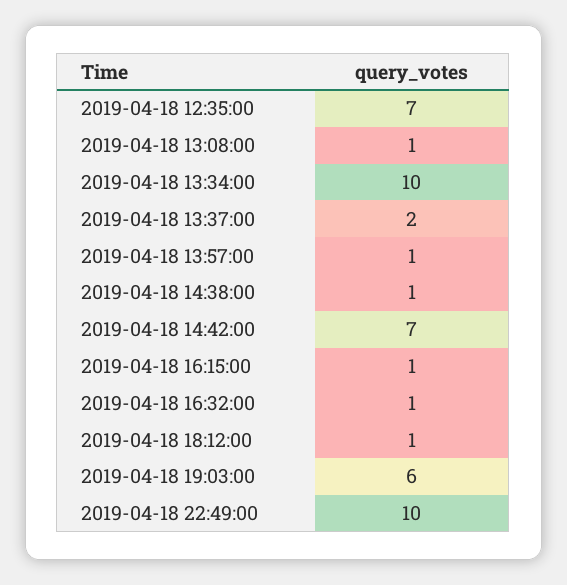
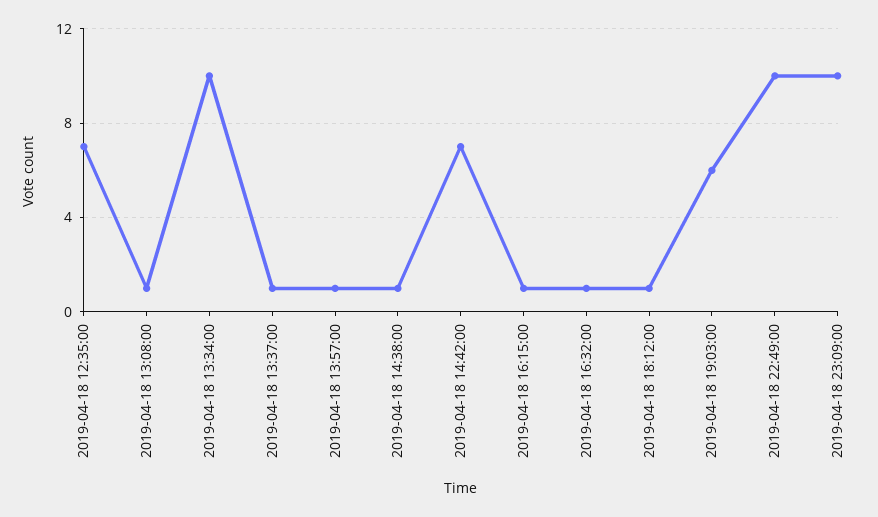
2019-04-18 13:37:00: 2 -> 1
2019-04-18 23:09:00: none -> 10

